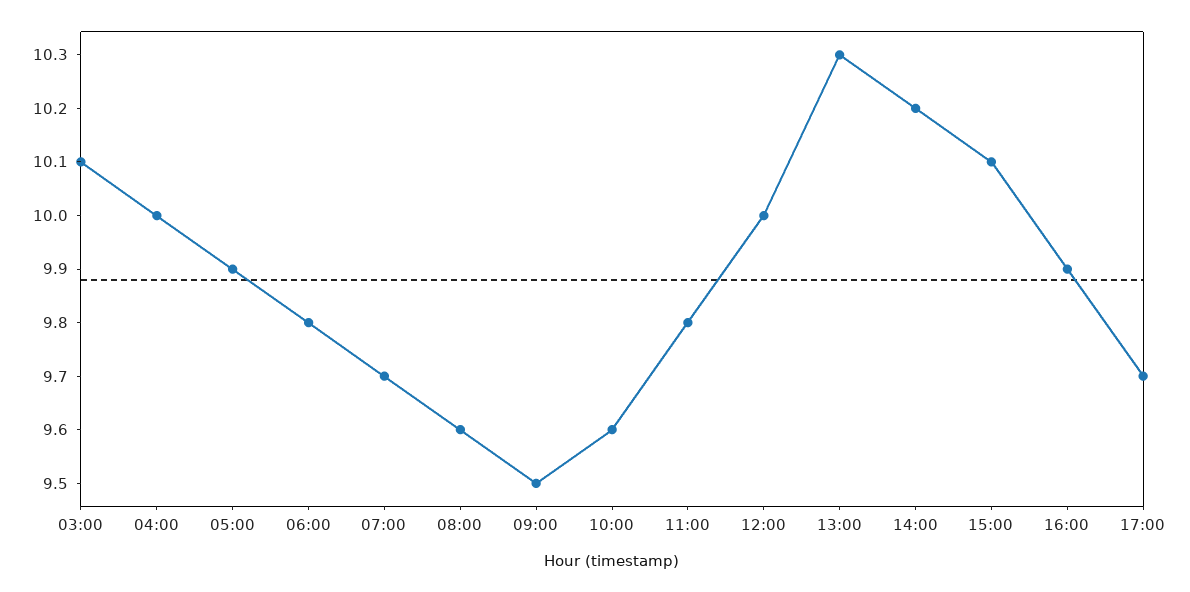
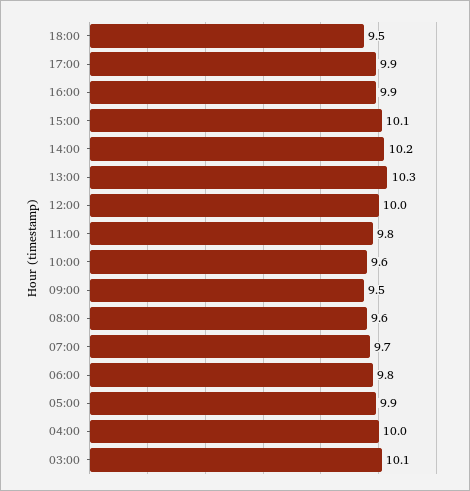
17:00: 9.7 -> 9.9
18:00: none -> 9.5

